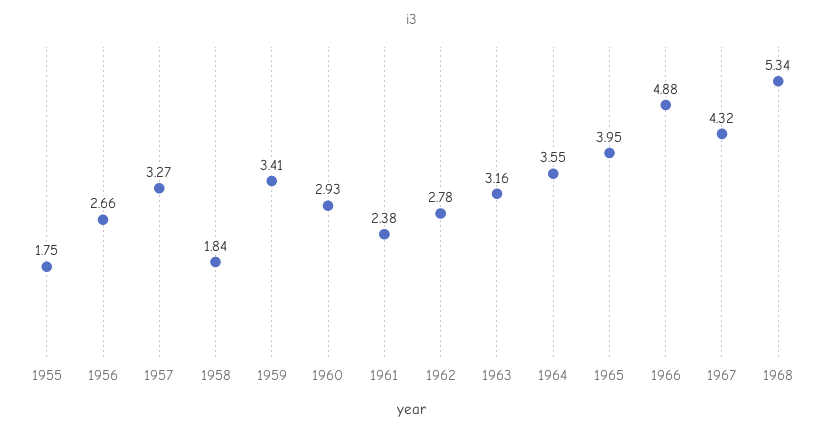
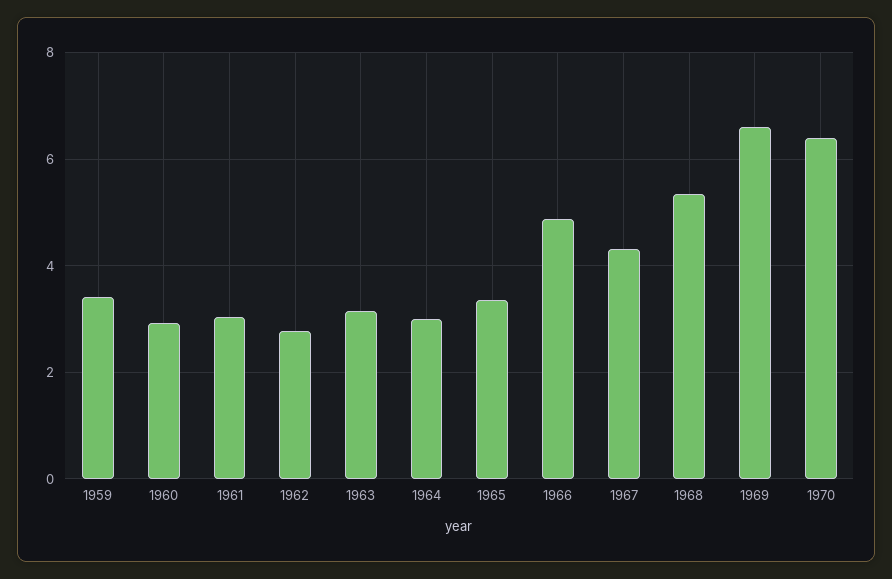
1955: 1.75 -> none
1956: 2.66 -> none
1957: 3.27 -> none
1958: 1.84 -> none
1961: 2.38 -> 3
1964: 3.55 -> 3
1965: 3.95 -> 3.4
1969: none -> 6.6
1970: none -> 6.4

